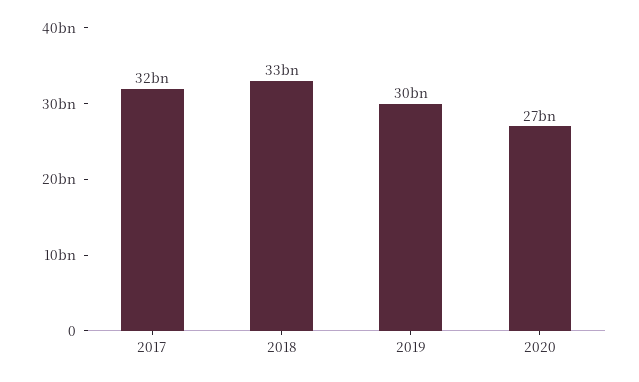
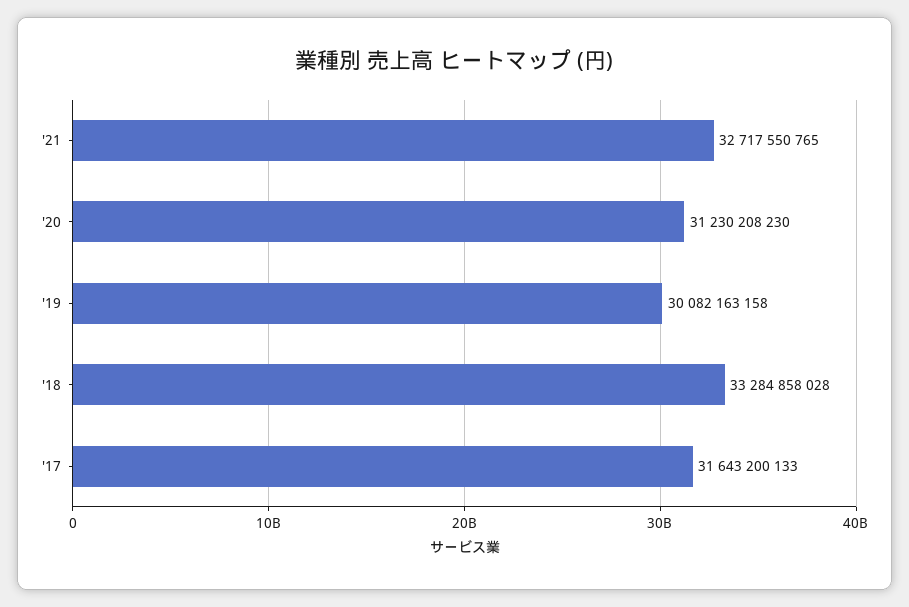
2020: 27000000000 -> 31230208230
'21: none -> 32717550765

